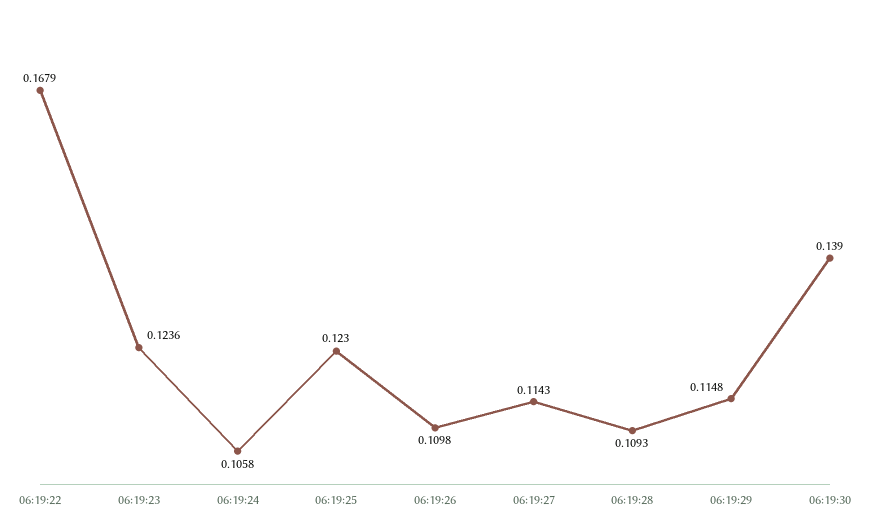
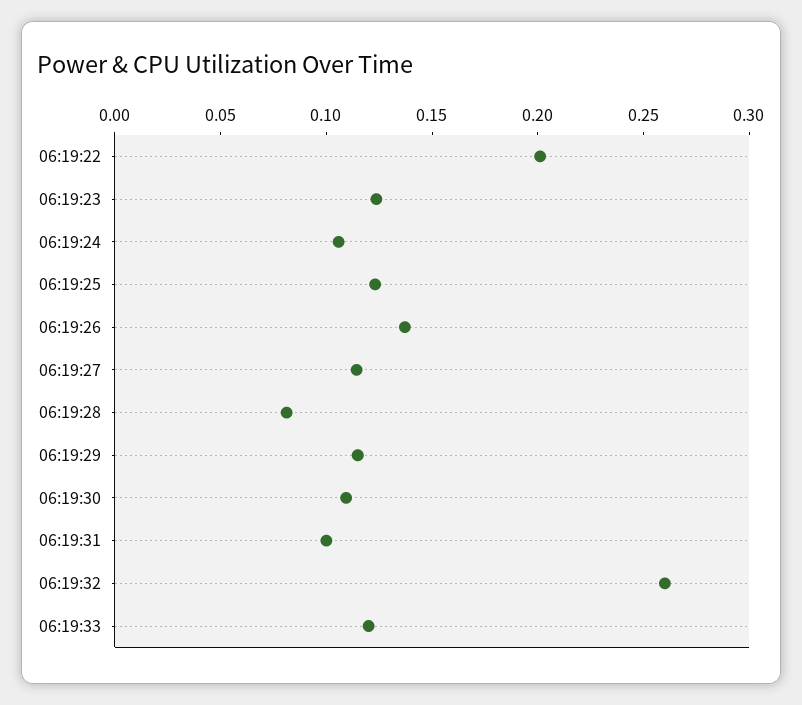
06:19:22: 0.1679 -> 0.2
06:19:26: 0.1098 -> 0.14
06:19:28: 0.1093 -> 0.08
06:19:30: 0.139 -> 0.11
06:19:31: none -> 0.1
06:19:32: none -> 0.26
06:19:33: none -> 0.12

